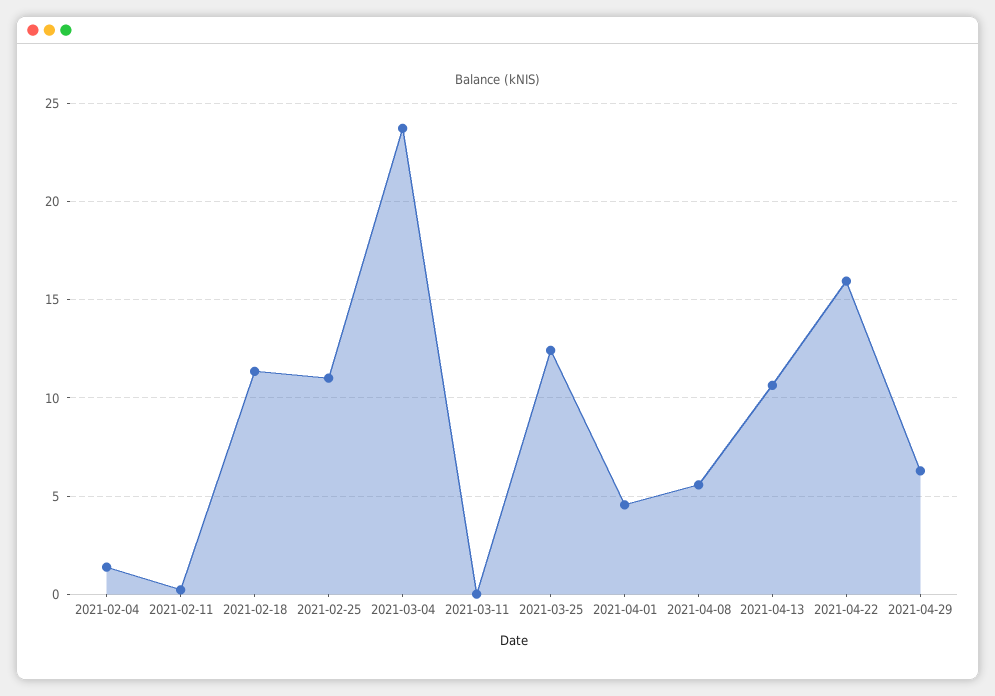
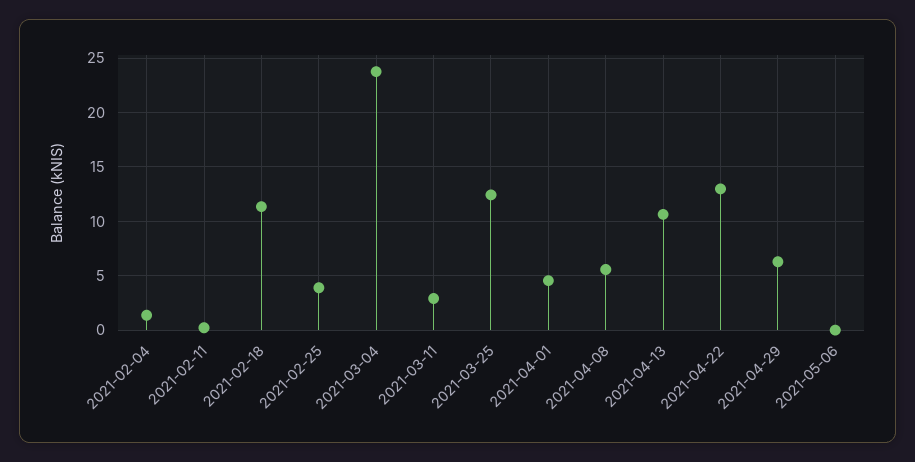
2021-02-25: 11 -> 4
2021-03-11: 0 -> 3
2021-04-22: 16 -> 13
2021-05-06: none -> 0

